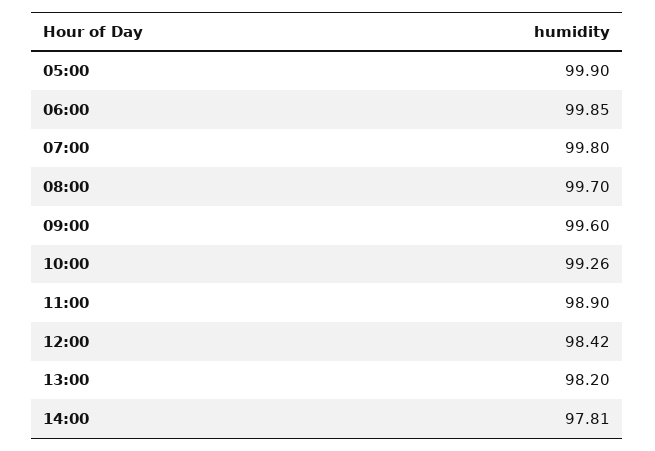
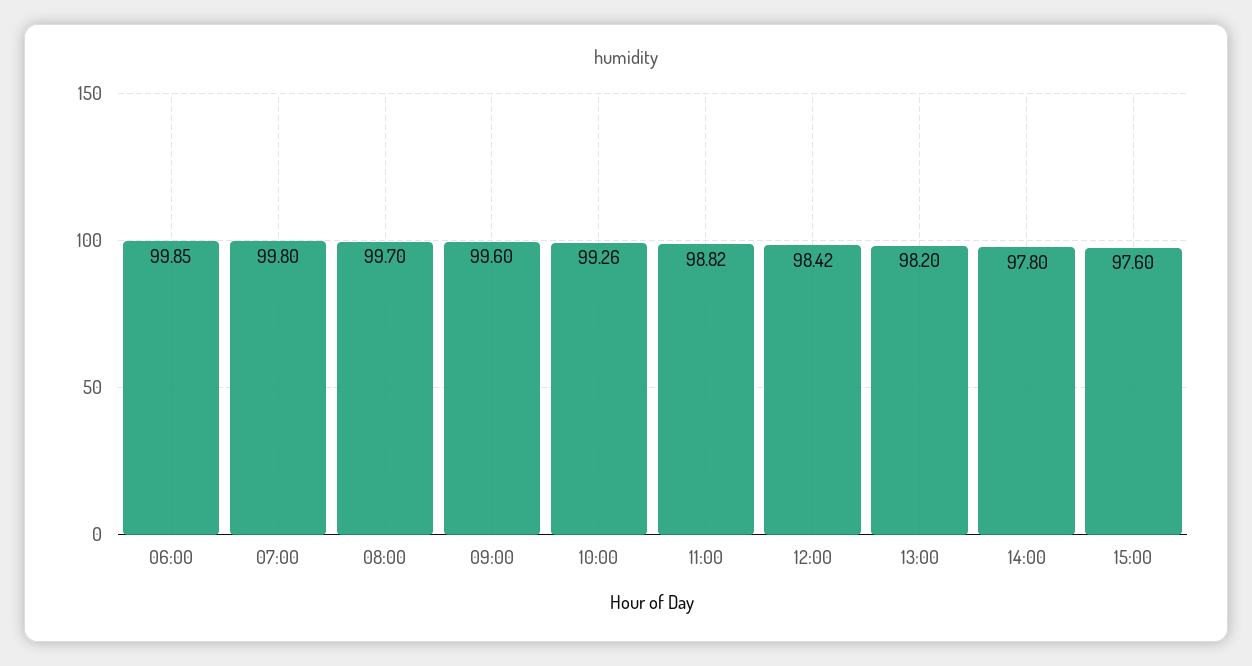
05:00: 99.9 -> none
11:00: 98.9 -> 98.82
14:00: 97.81 -> 97.8
15:00: none -> 97.6

